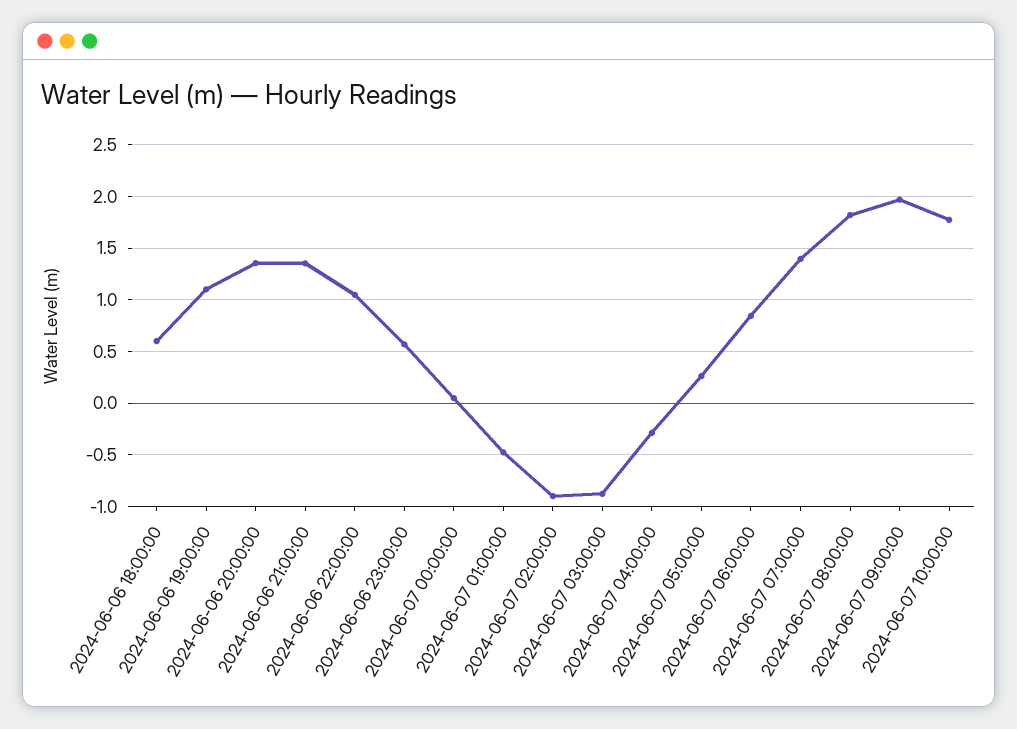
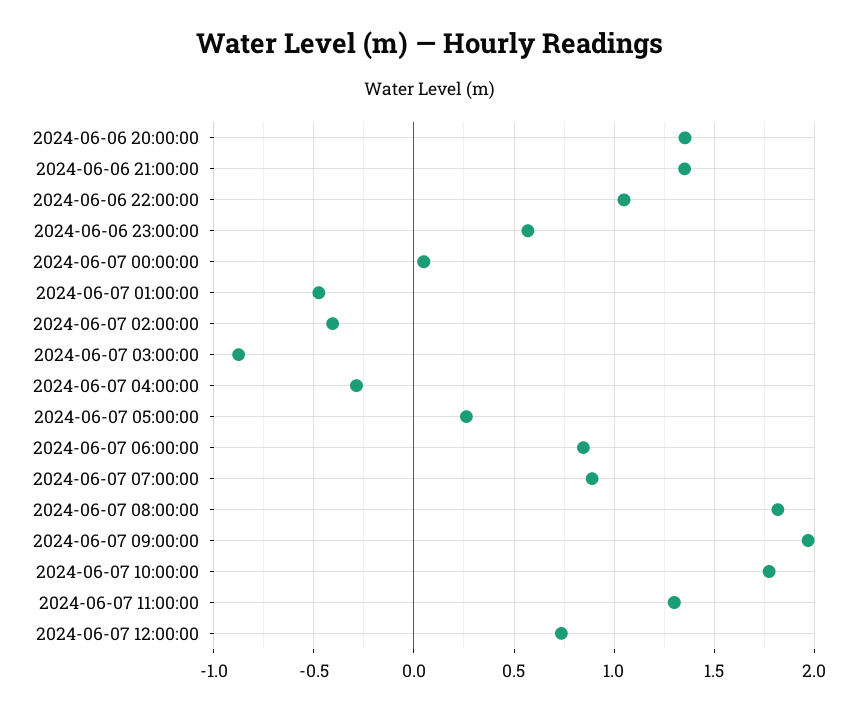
2024-06-06 18:00:00: 0.6 -> none
2024-06-06 19:00:00: 1.1 -> none
2024-06-07 02:00:00: -0.9 -> -0.4
2024-06-07 07:00:00: 1.4 -> 0.9
2024-06-07 11:00:00: none -> 1.3
2024-06-07 12:00:00: none -> 0.75

